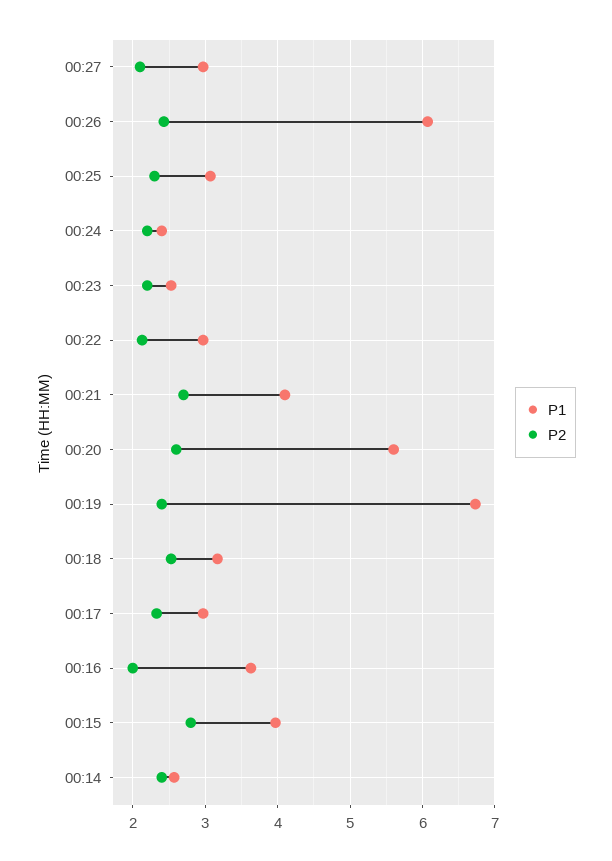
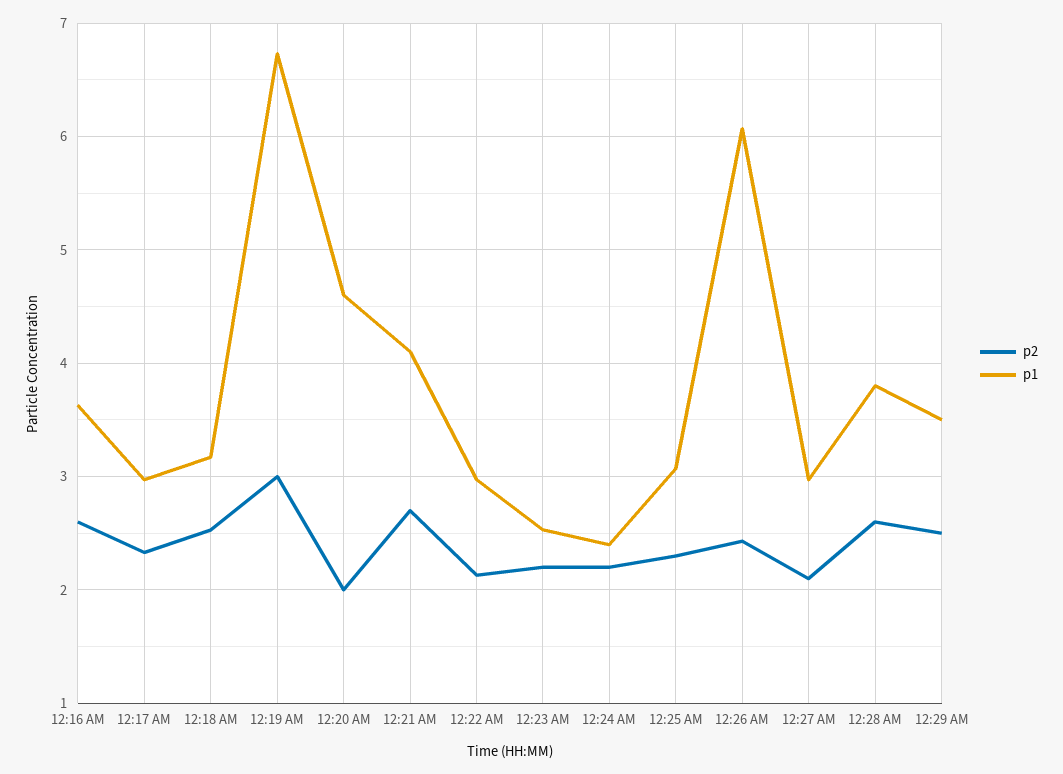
P1, 00:20: 5.6 -> 4.6
P2, 00:20: 2.6 -> 2
P2, 00:19: 2.4 -> 3
P2, 00:16: 2 -> 2.6
P1, 00:15: 4 -> none
P2, 00:15: 2.8 -> none
P1, 00:14: 2.6 -> none
P2, 00:14: 2.4 -> none
P2, 12:28 AM: none -> 2.6
P1, 12:28 AM: none -> 3.8
P2, 12:29 AM: none -> 2.5
P1, 12:29 AM: none -> 3.5

